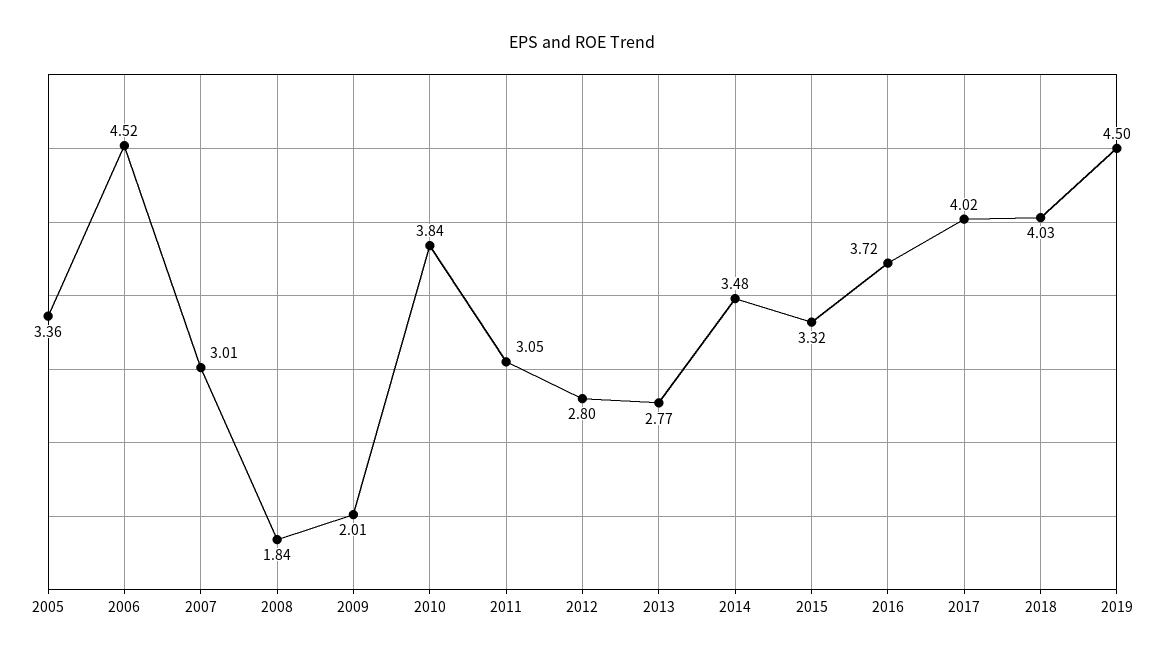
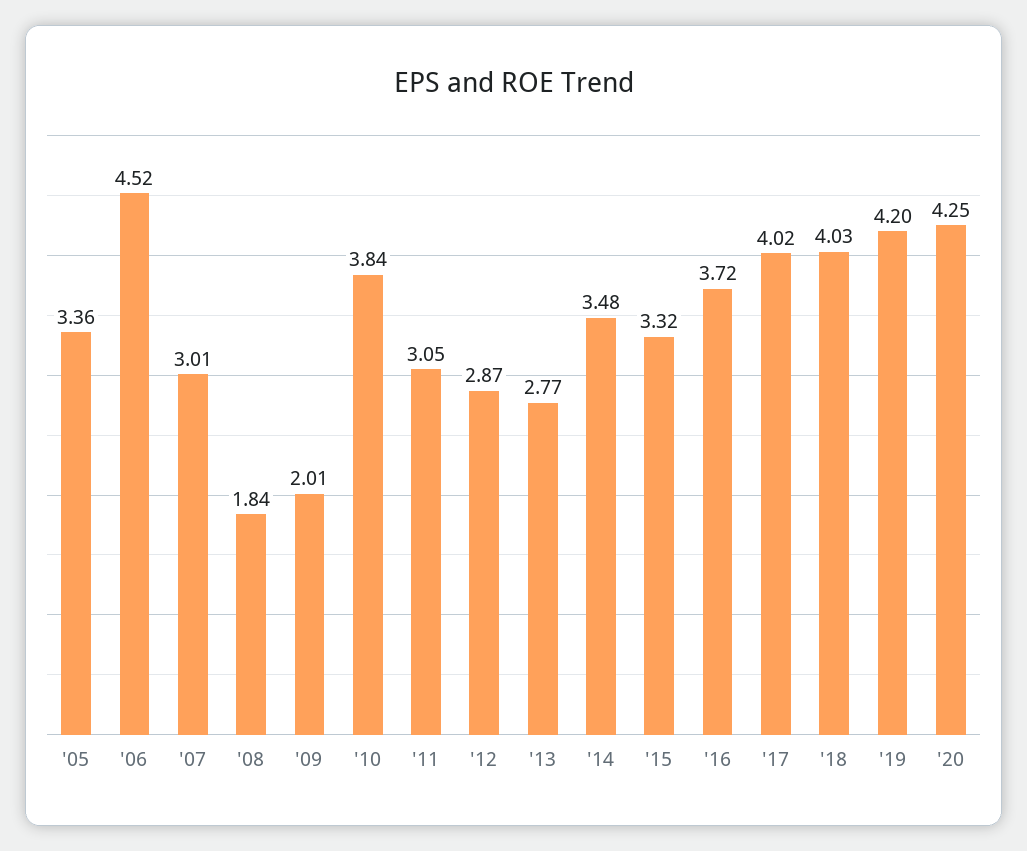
2012: 2.8 -> 2.87
2019: 4.5 -> 4.2
'20: none -> 4.25

